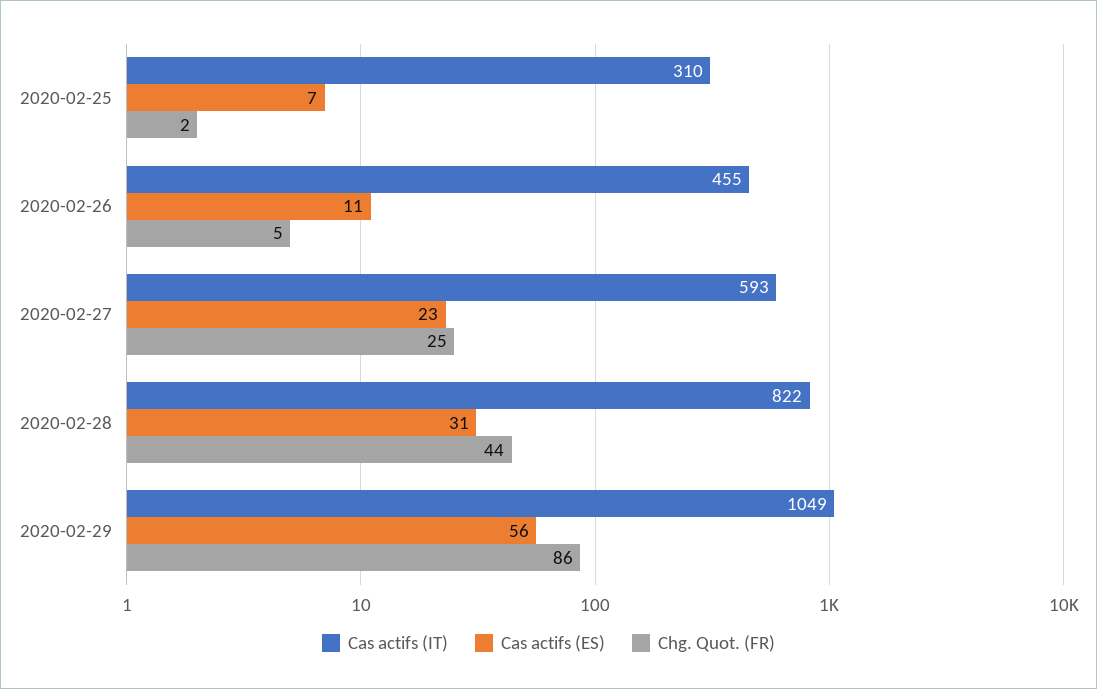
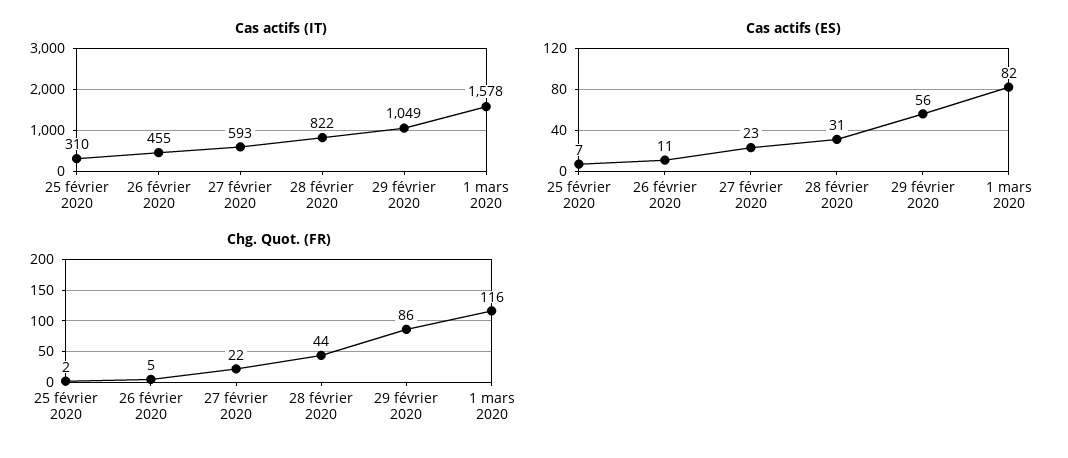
Chg. Quot. (FR), 2020-02-27: 25 -> 22
Cas actifs (IT), 1 mars 2020: none -> 1578
Cas actifs (ES), 1 mars 2020: none -> 82
Chg. Quot. (FR), 1 mars 2020: none -> 116

